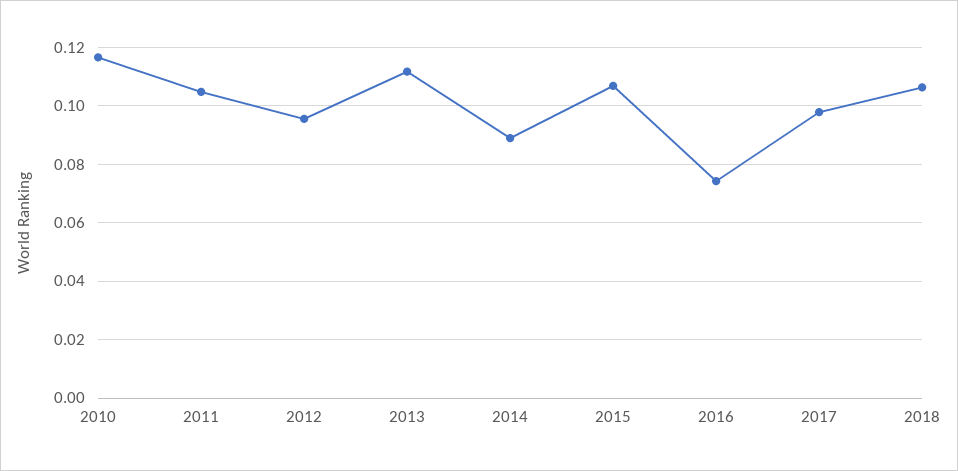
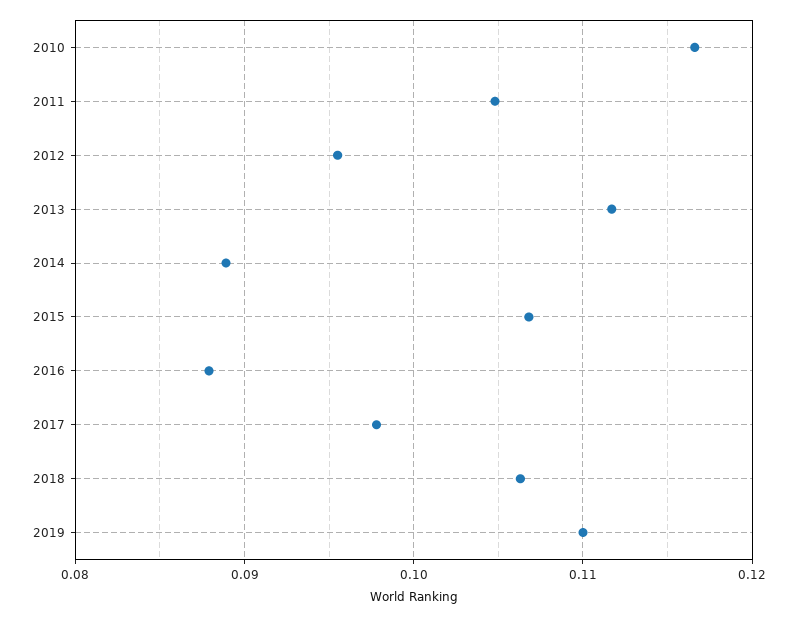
2016: 0.075 -> 0.088
2019: none -> 0.11

